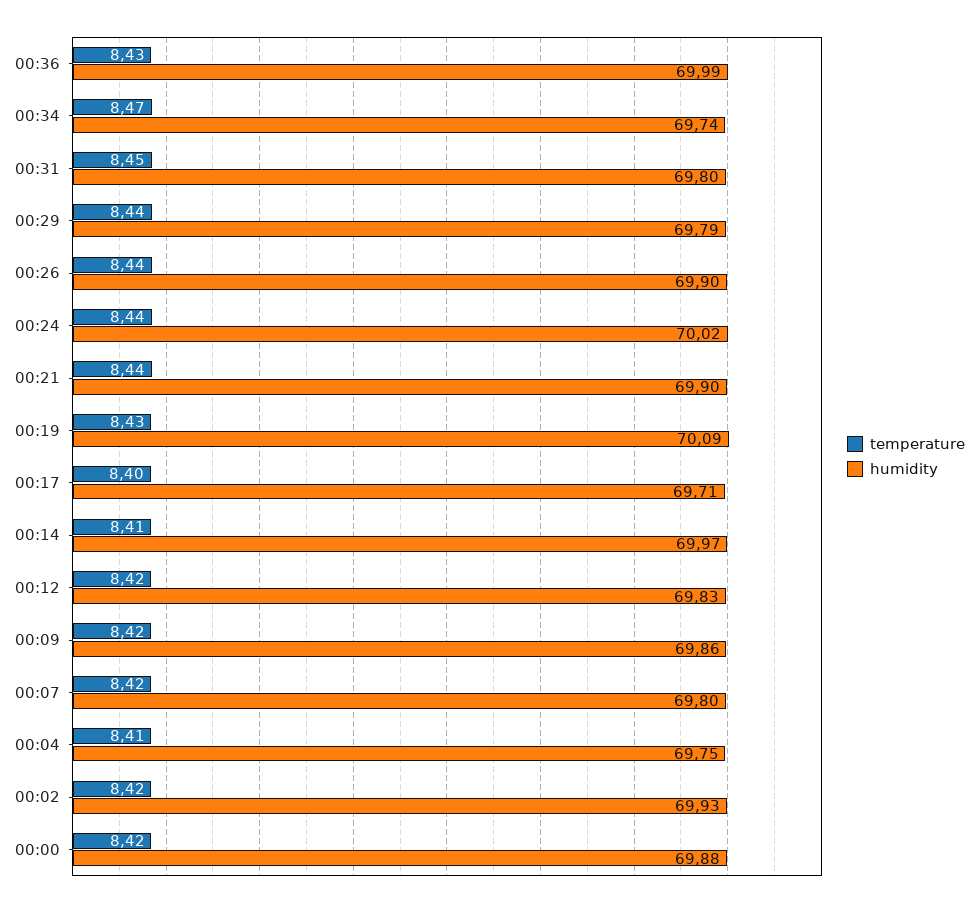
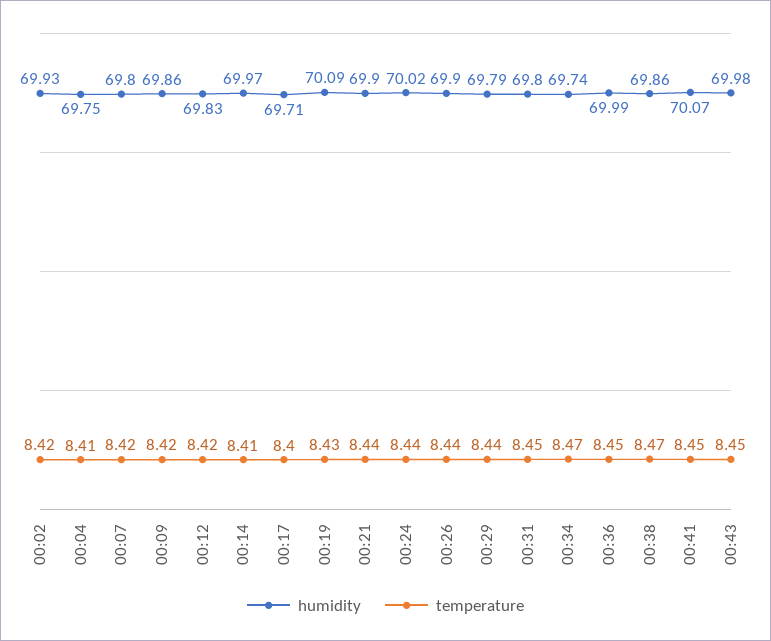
temperature, 00:36: 8.43 -> 8.45
temperature, 00:00: 8.42 -> none
humidity, 00:00: 69.88 -> none
humidity, 00:38: none -> 69.86
temperature, 00:38: none -> 8.47
humidity, 00:41: none -> 70.07
temperature, 00:41: none -> 8.45
humidity, 00:43: none -> 69.98
temperature, 00:43: none -> 8.45

